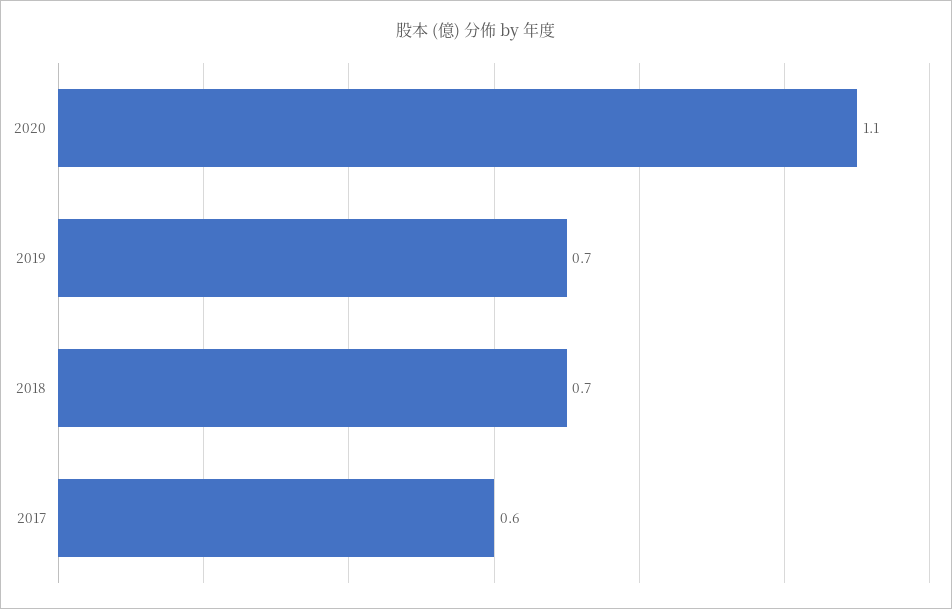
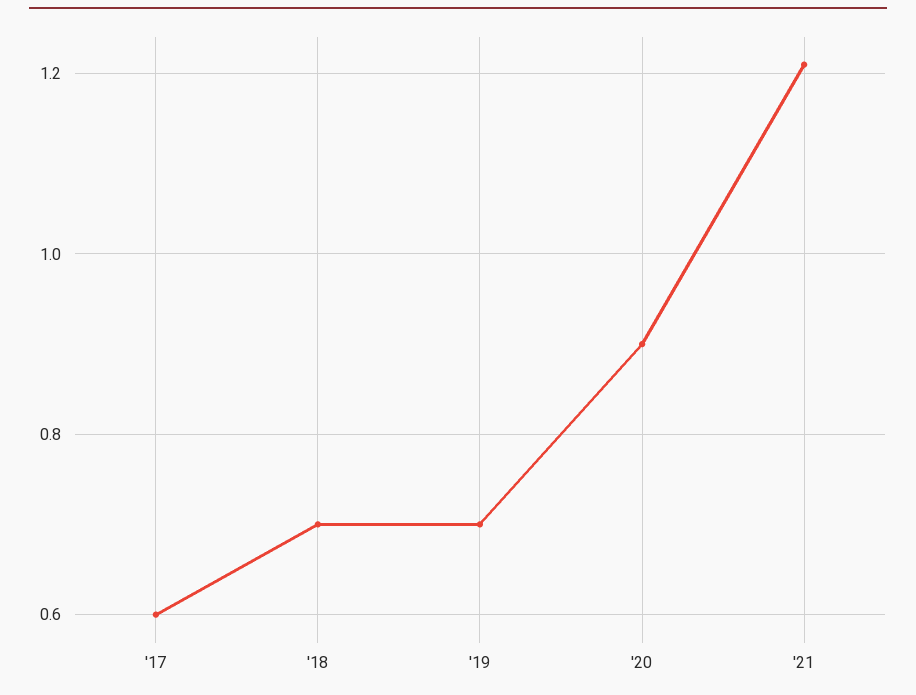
2020: 1.1 -> 0.9
'21: none -> 1.2

